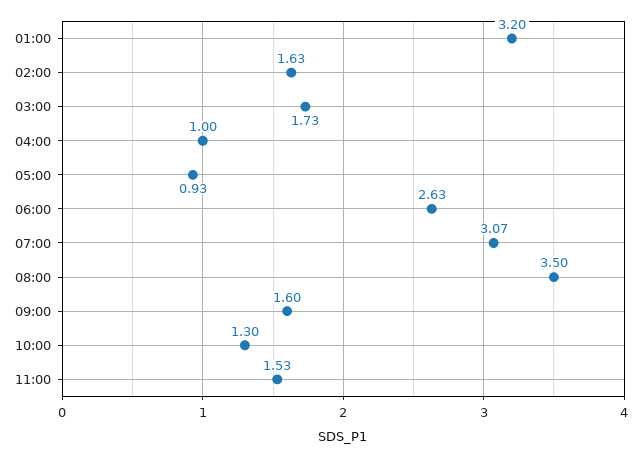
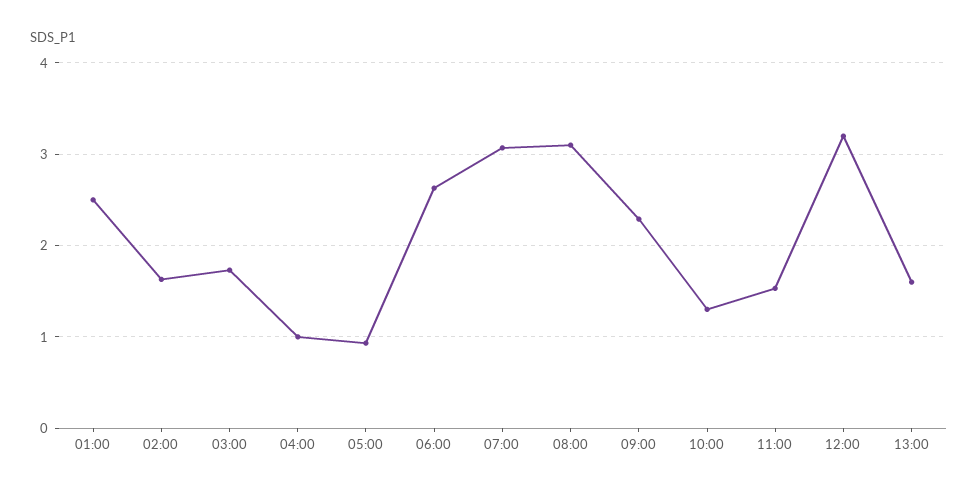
01:00: 3.2 -> 2.5
08:00: 3.5 -> 3.1
09:00: 1.6 -> 2.3
12:00: none -> 3.2
13:00: none -> 1.6

